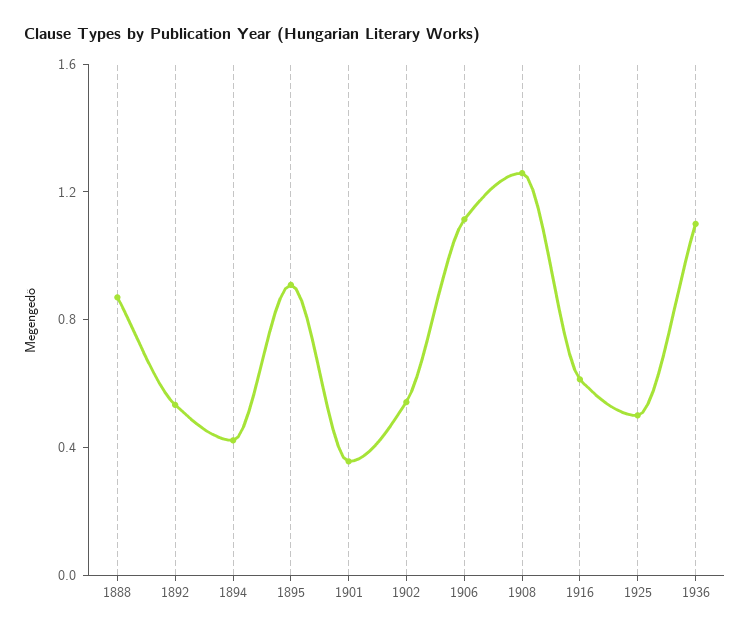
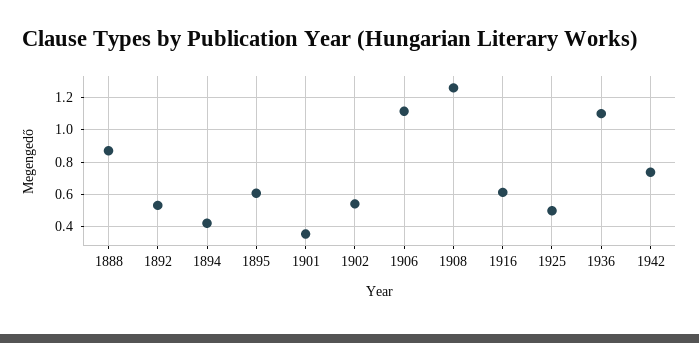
1895: 0.9 -> 0.6
1942: none -> 0.75

